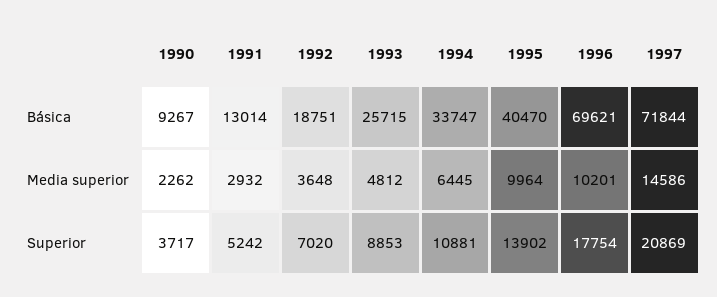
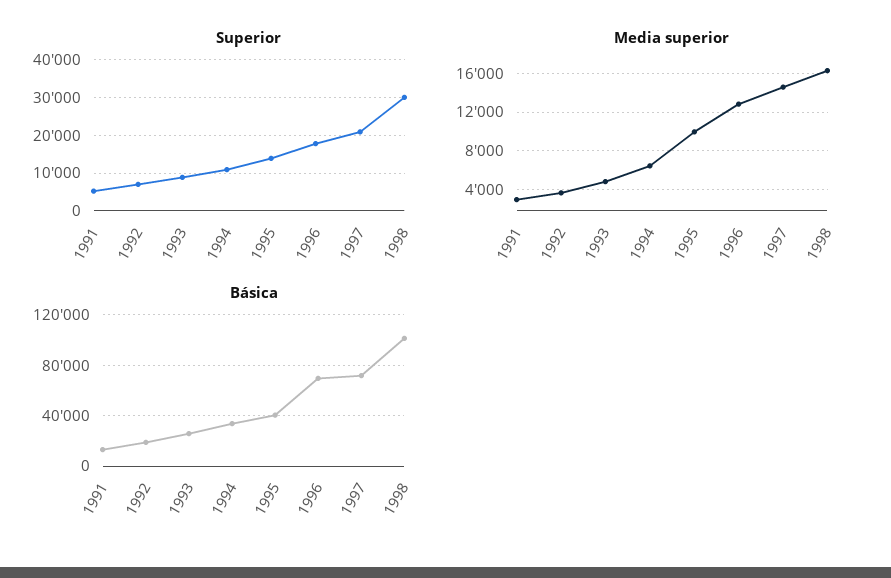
Básica, 1990: 9267 -> none
Media superior, 1990: 2262 -> none
Media superior, 1996: 10201 -> 13000
Superior, 1990: 3717 -> none
Superior, 1998: none -> 30000
Media superior, 1998: none -> 16000
Básica, 1998: none -> 100000

